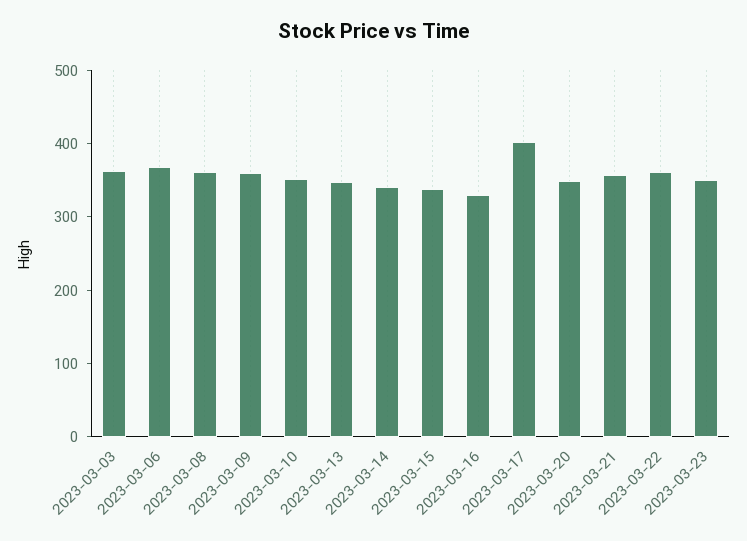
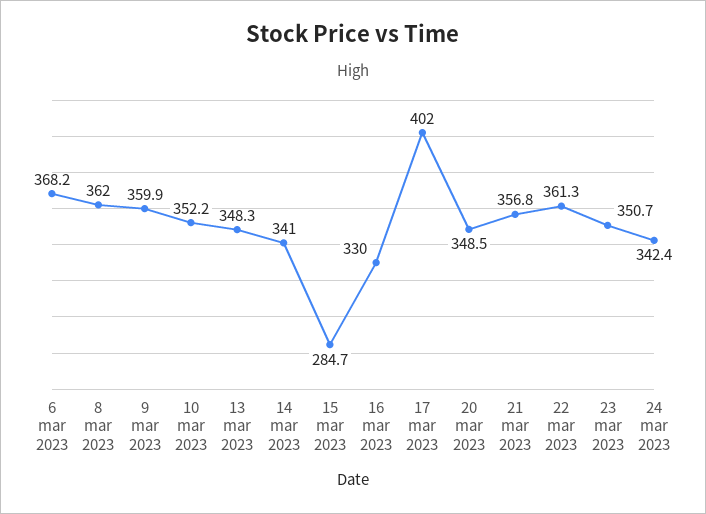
2023-03-03: 360 -> none
2023-03-15: 340 -> 284.7
24 mar 2023: none -> 342.4

